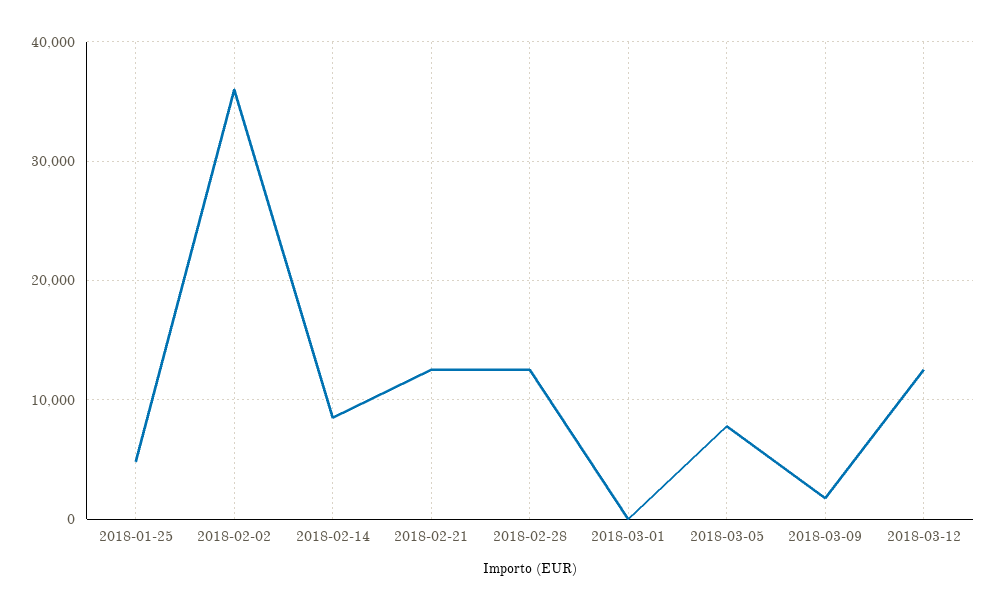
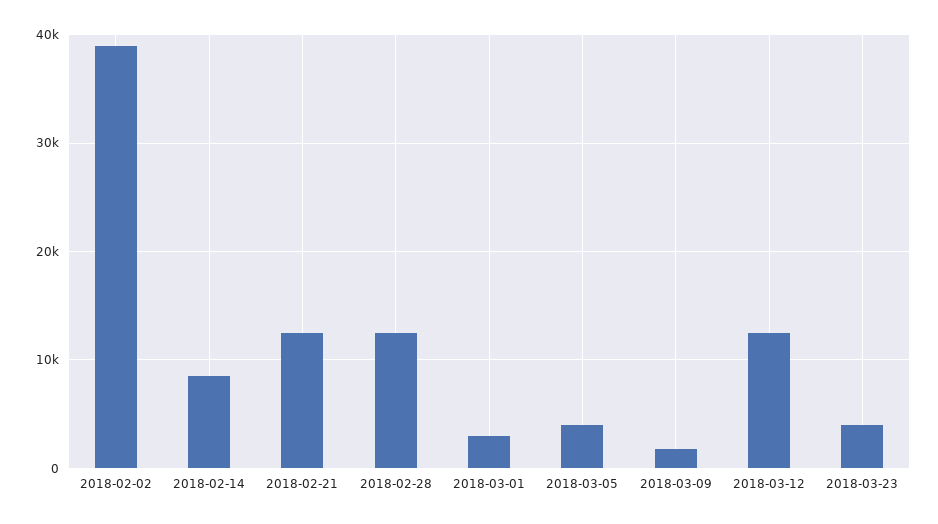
2018-01-25: 5000 -> none
2018-02-02: 36000 -> 39000
2018-03-01: 0 -> 3000
2018-03-05: 8000 -> 4000
2018-03-23: none -> 4000

